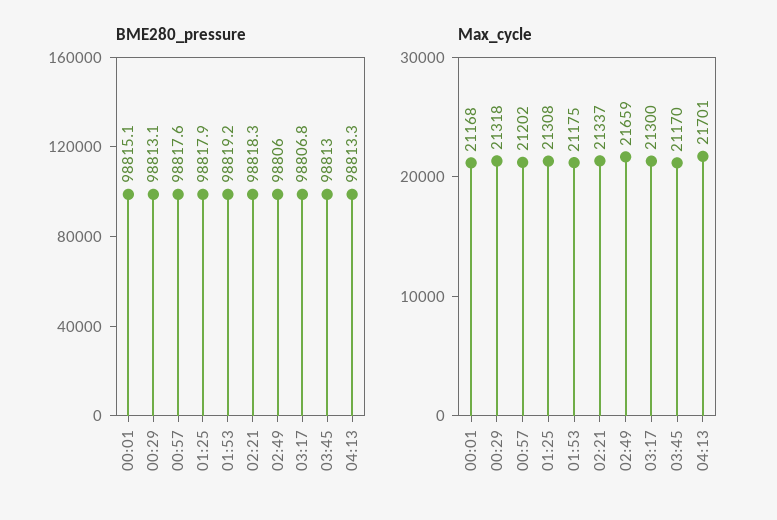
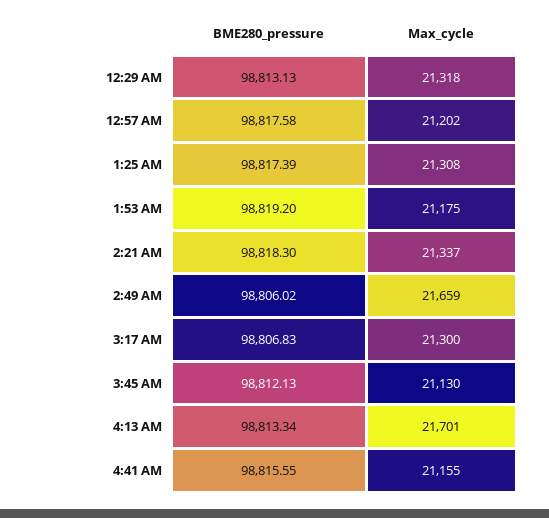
BME280_pressure, 00:01: 98815.1 -> none
BME280_pressure, 01:25: 98817.9 -> 98817.39
BME280_pressure, 03:45: 98813 -> 98812.13
Max_cycle, 00:01: 21168 -> none
Max_cycle, 03:45: 21170 -> 21130
BME280_pressure, 4:41 AM: none -> 98815.55
Max_cycle, 4:41 AM: none -> 21155

